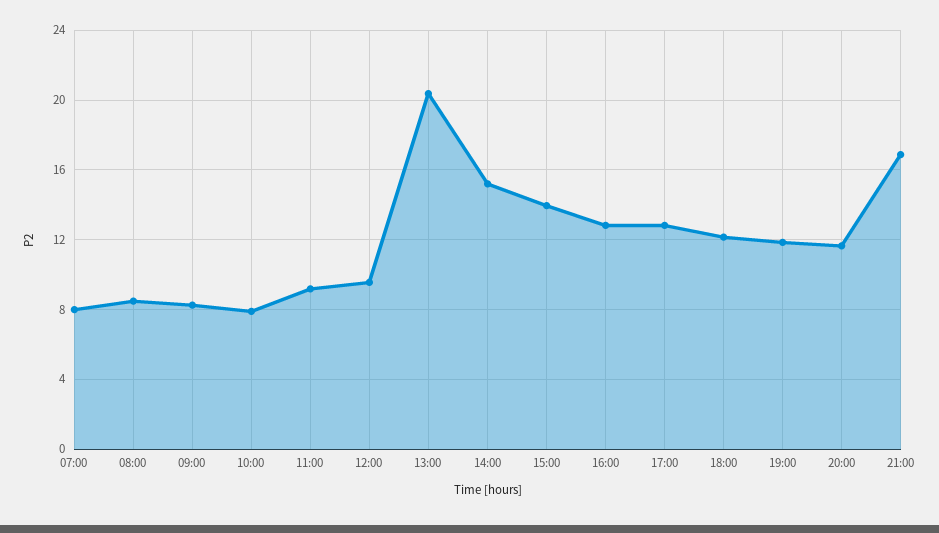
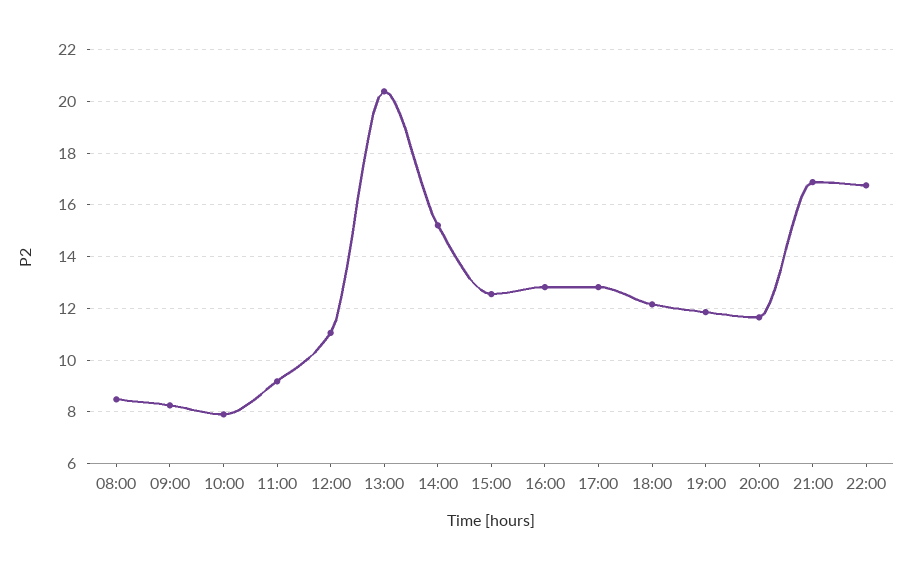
07:00: 8 -> none
12:00: 9.5 -> 11
15:00: 14 -> 12.5
22:00: none -> 16.75

